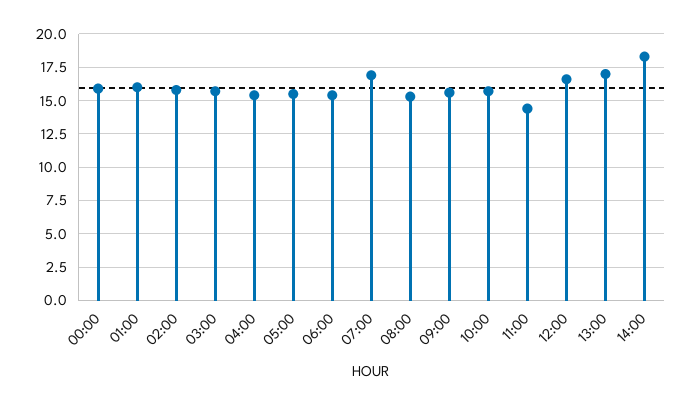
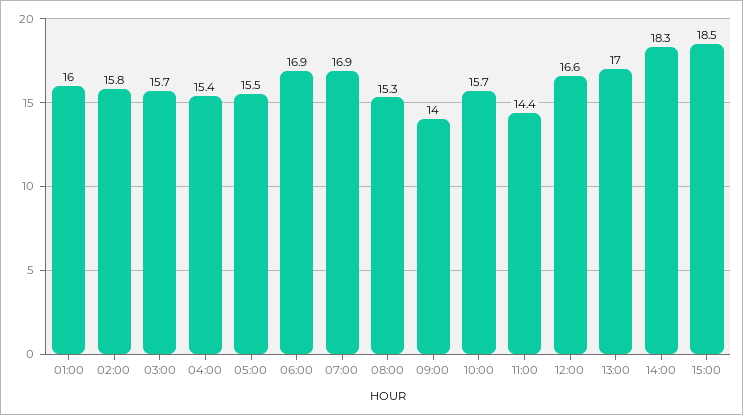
00:00: 16 -> none
06:00: 15.5 -> 16.9
09:00: 15.5 -> 14
15:00: none -> 18.5

